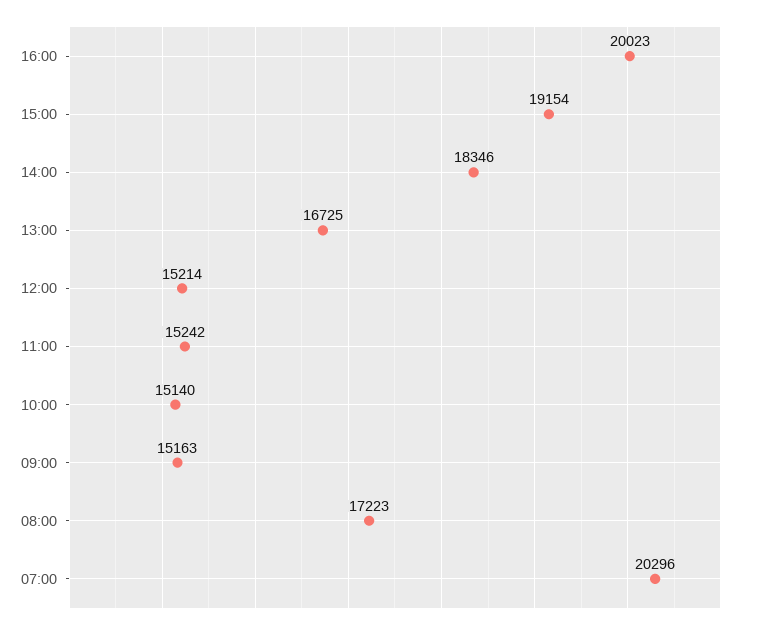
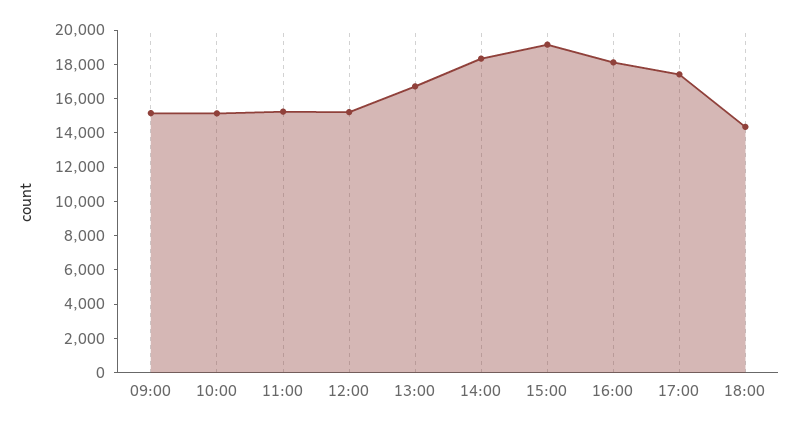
16:00: 20023 -> 18000
08:00: 17223 -> none
07:00: 20296 -> none
17:00: none -> 17500
18:00: none -> 14500

